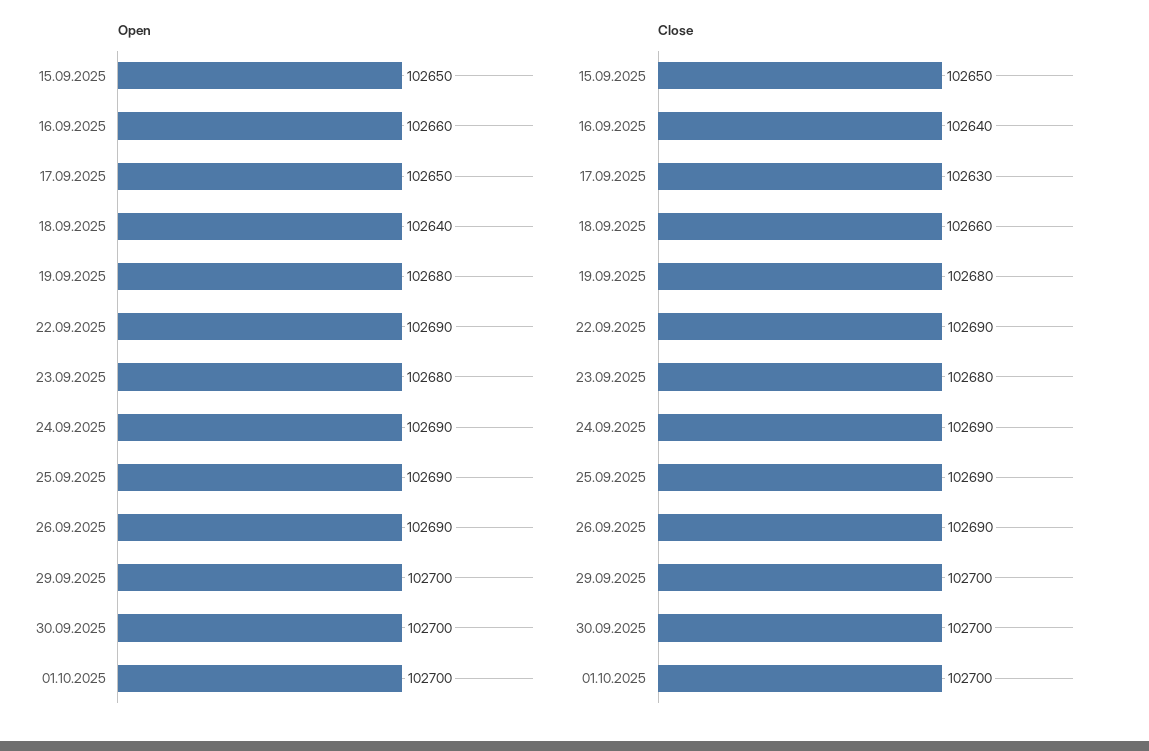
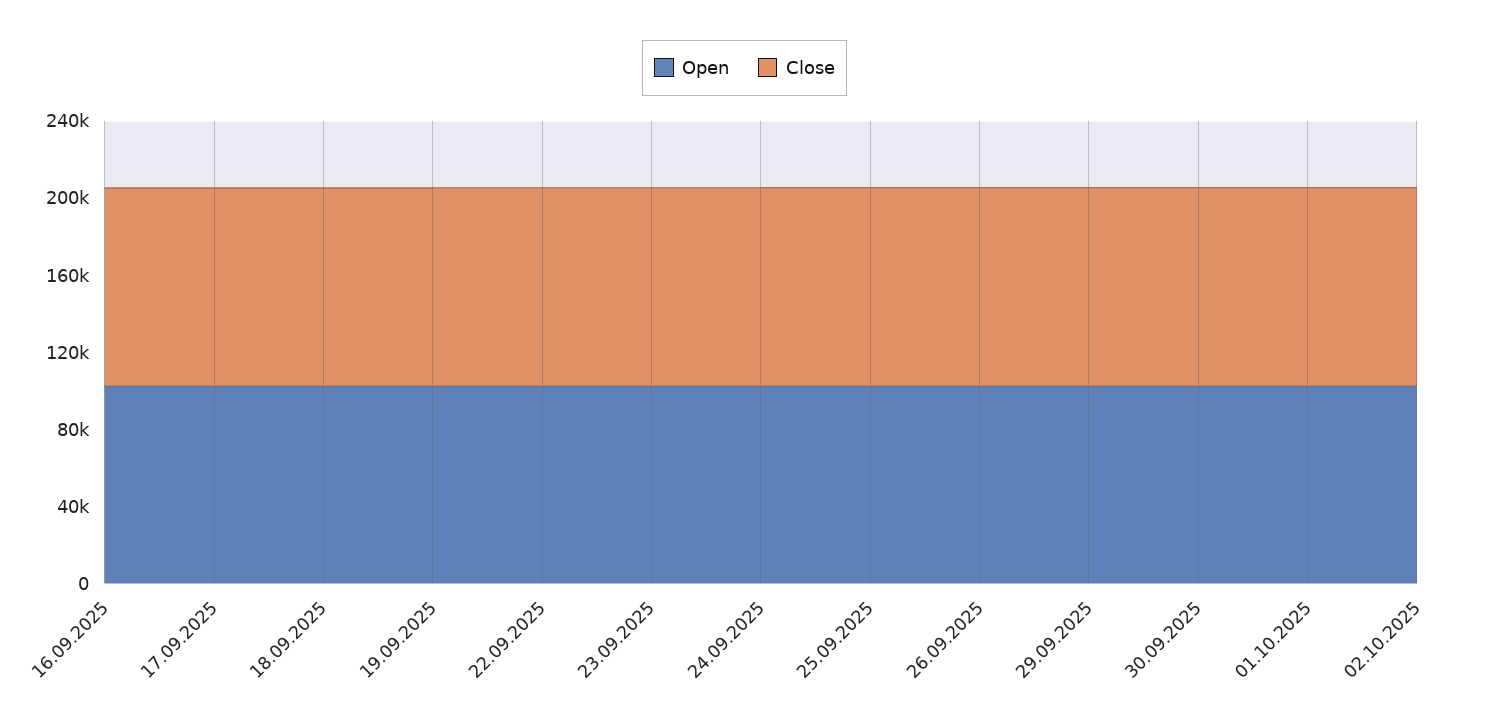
Open, 15.09.2025: 102650 -> none
Close, 15.09.2025: 102650 -> none
Open, 02.10.2025: none -> 100000
Close, 02.10.2025: none -> 100000

